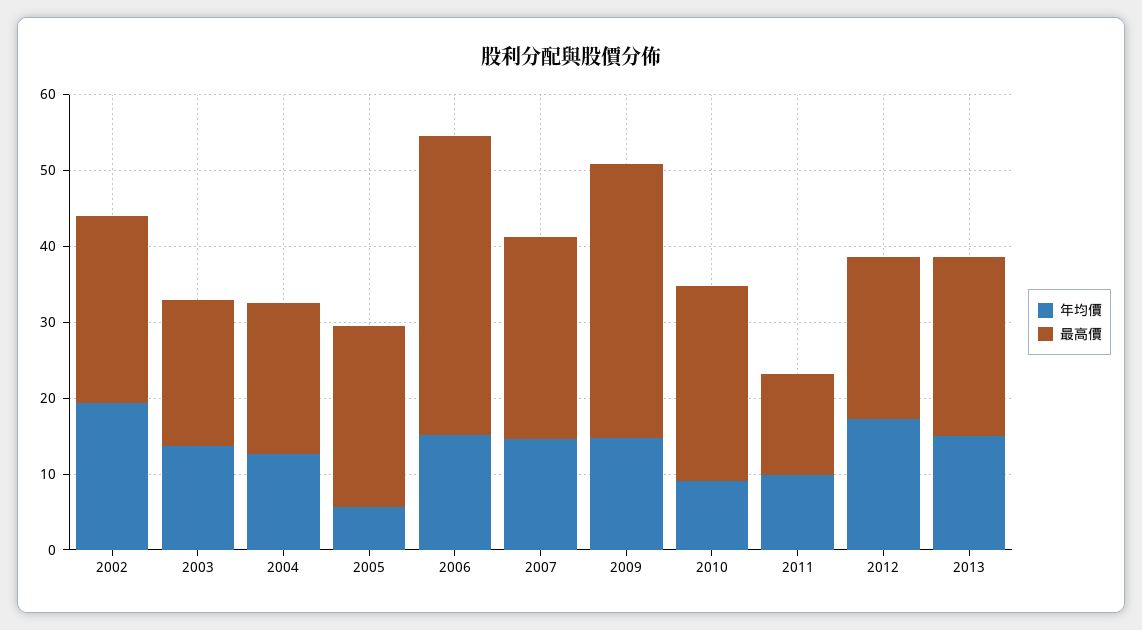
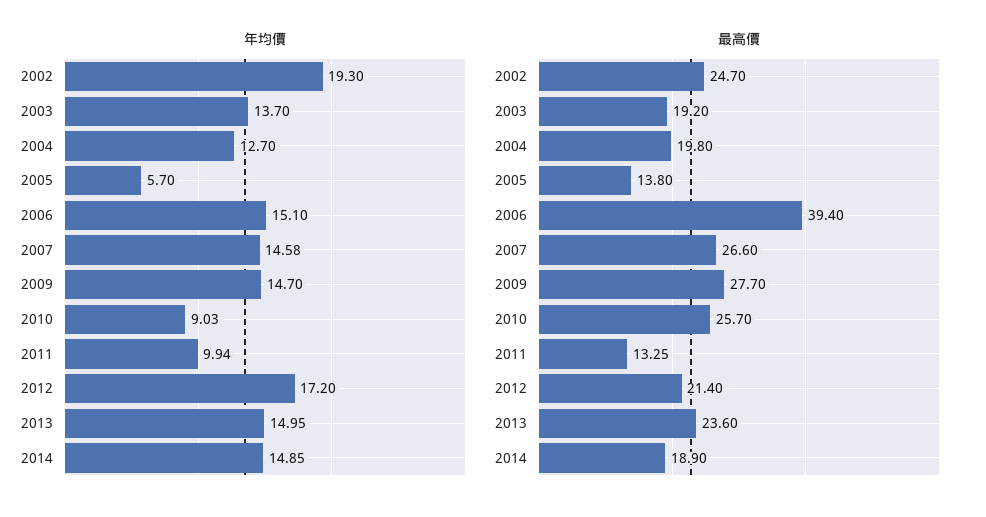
最高價, 2005: 24 -> 13.8
最高價, 2009: 36 -> 27.7
年均價, 2014: none -> 14.85
最高價, 2014: none -> 18.9

